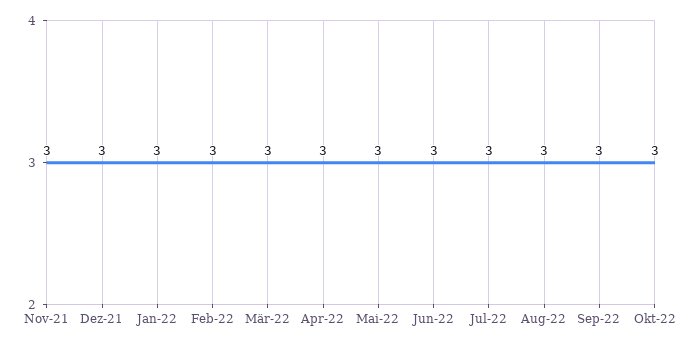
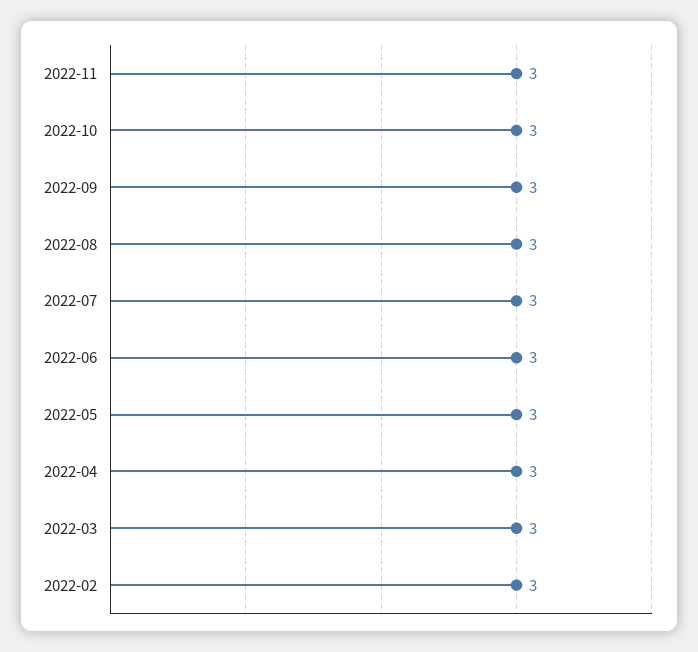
Nov-21: 3 -> none
Dez-21: 3 -> none
Jan-22: 3 -> none
2022-11: none -> 3

